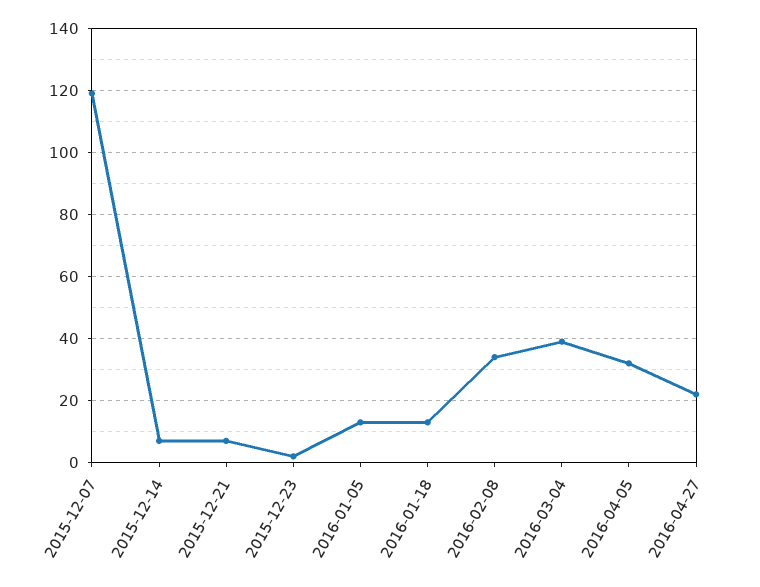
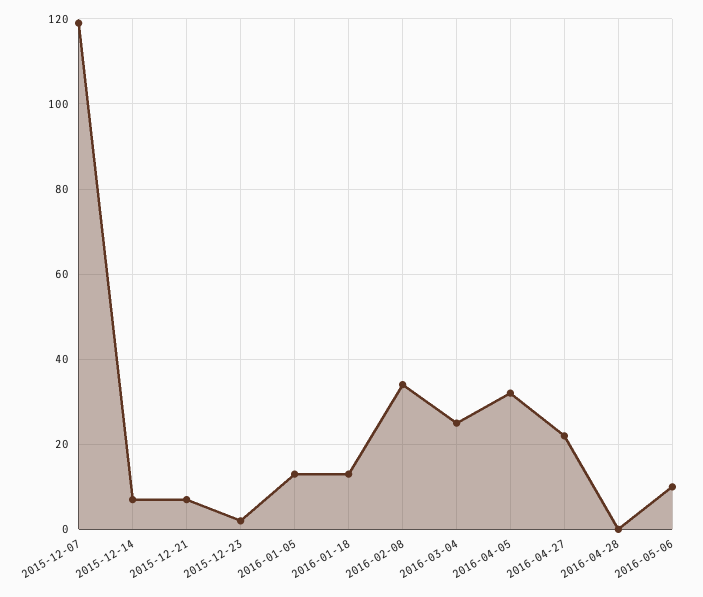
2016-03-04: 40 -> 25
2016-04-28: none -> 0
2016-05-06: none -> 10

